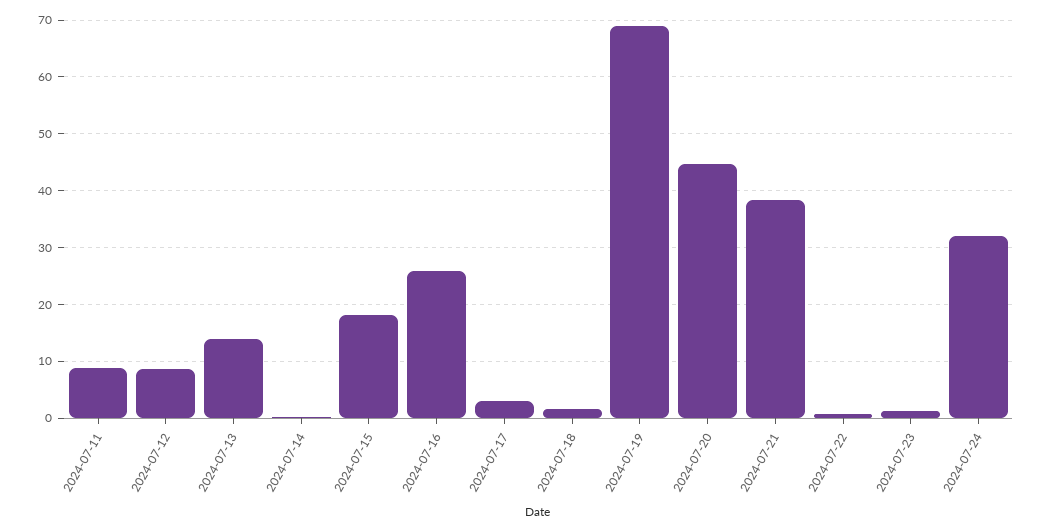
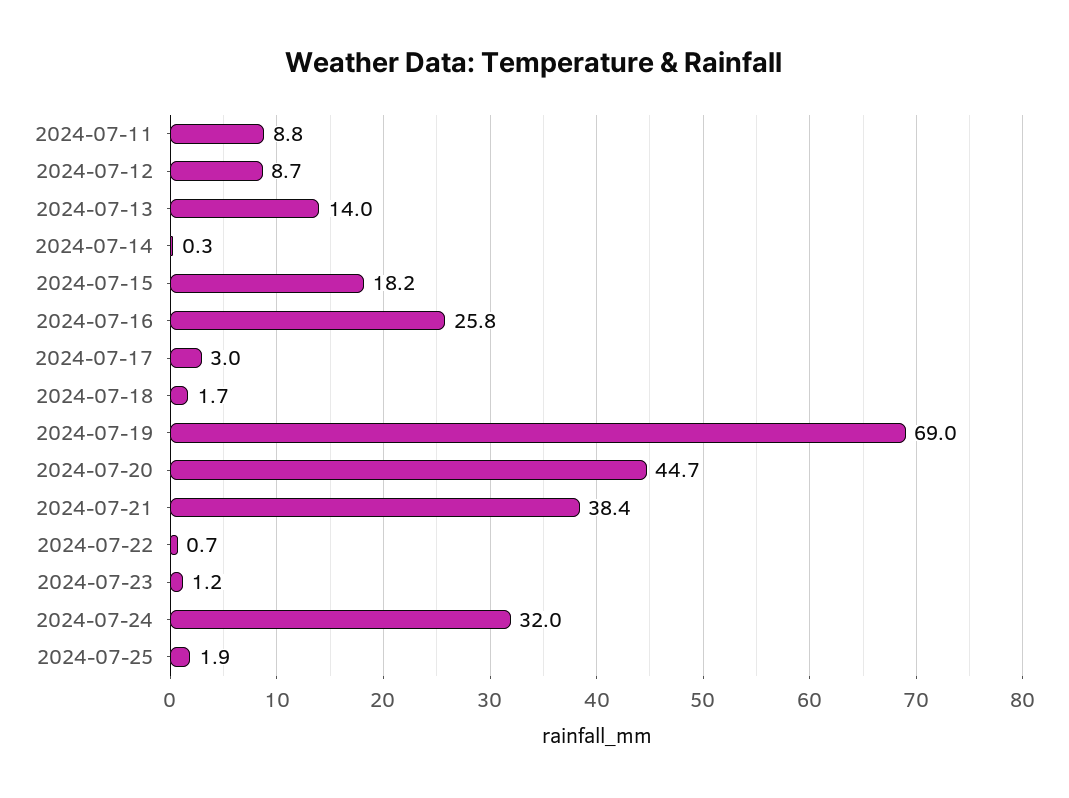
2024-07-25: none -> 1.9

